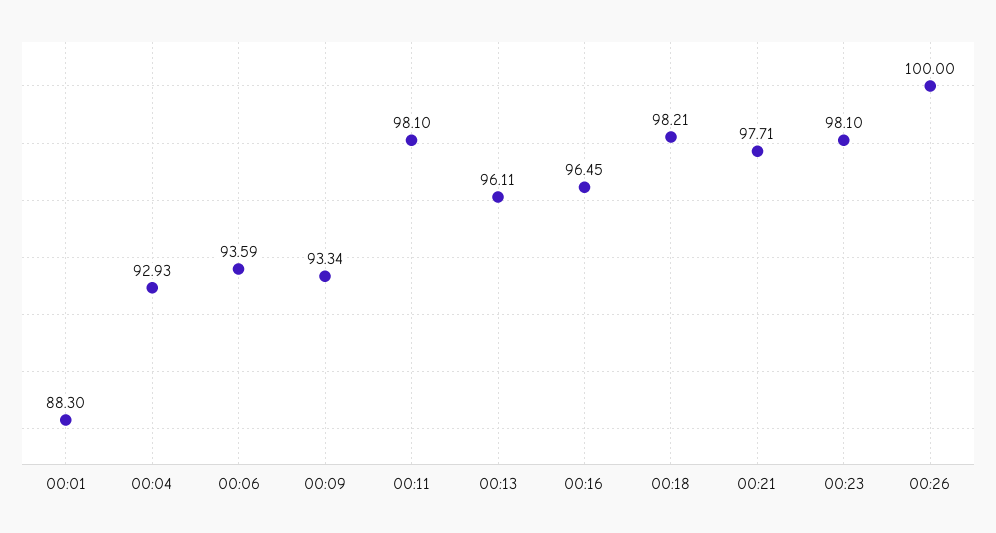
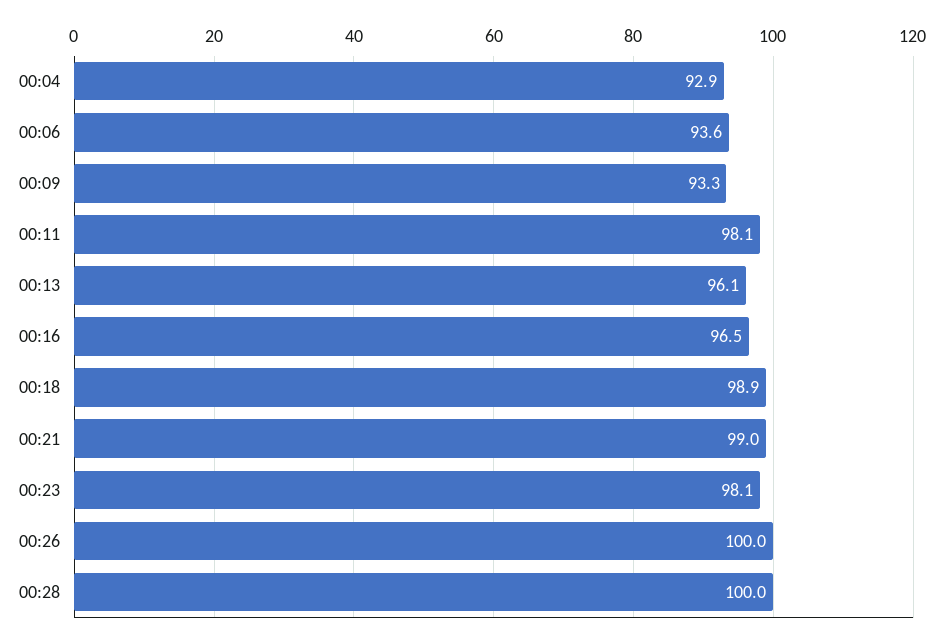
00:01: 88.3 -> none
00:18: 98.21 -> 98.9
00:21: 97.71 -> 99
00:28: none -> 100

